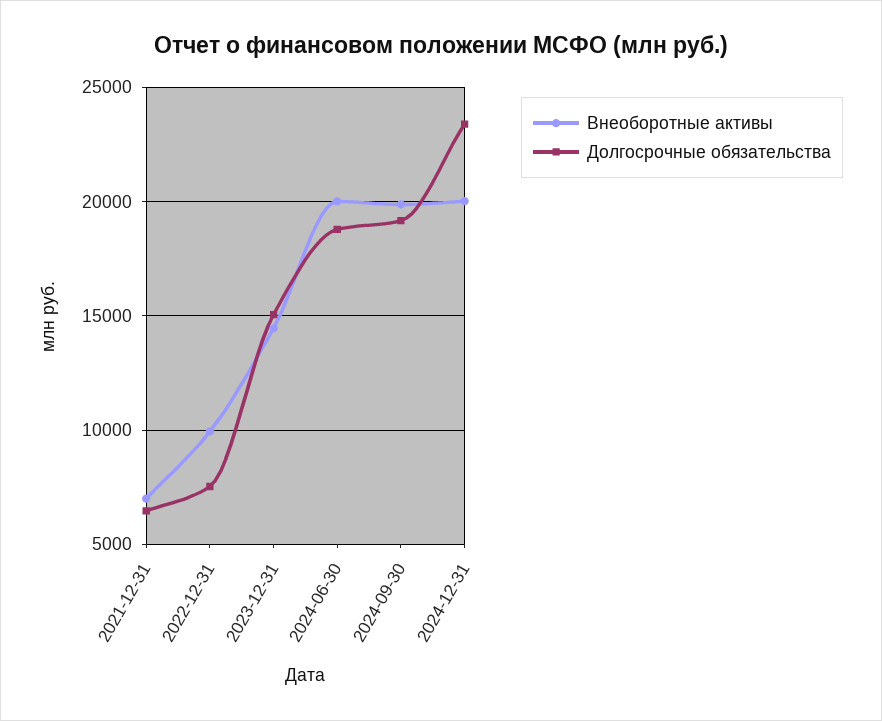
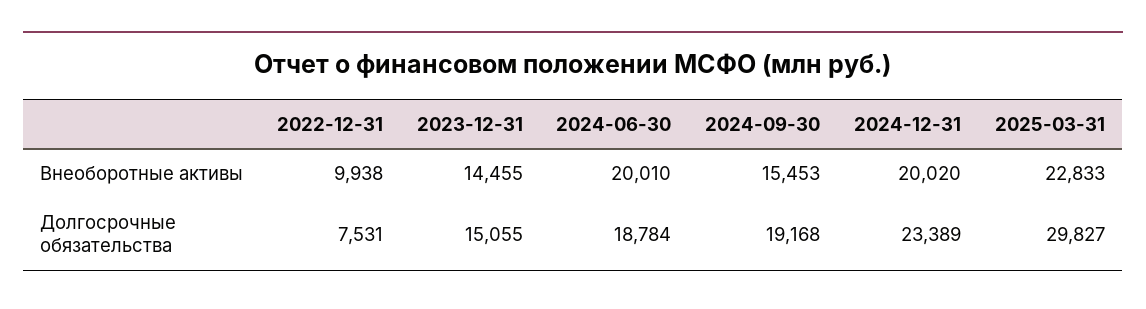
Внеоборотные активы, 2021-12-31: 7000 -> none
Долгосрочные обязательства, 2021-12-31: 6500 -> none
Внеоборотные активы, 2024-09-30: 20000 -> 15453
Внеоборотные активы, 2025-03-31: none -> 22833
Долгосрочные обязательства, 2025-03-31: none -> 29827

